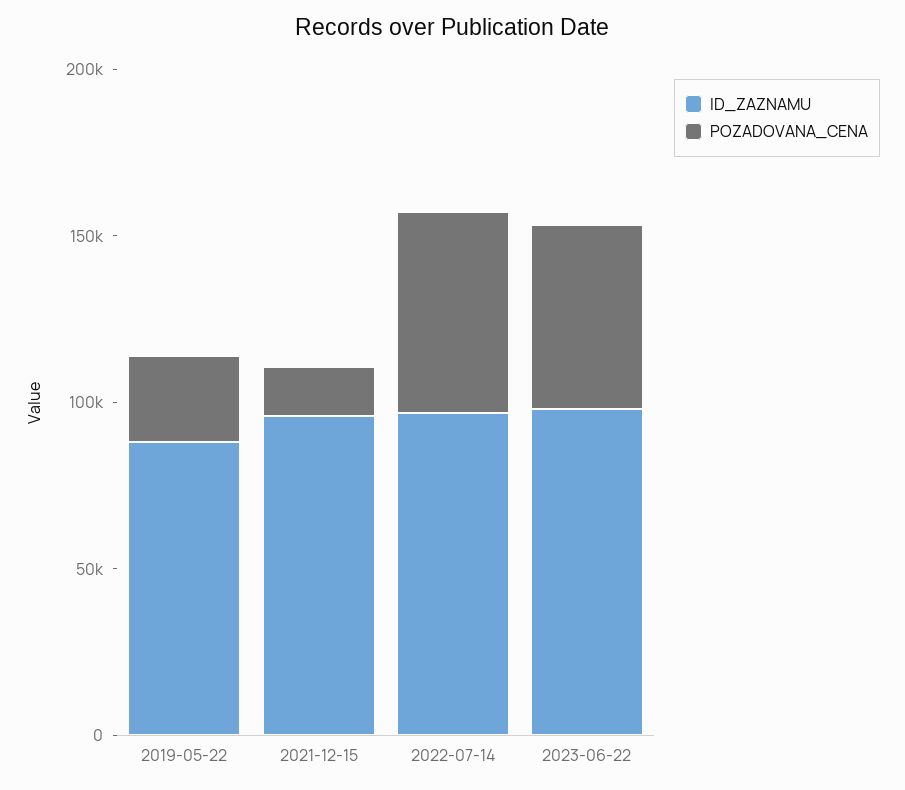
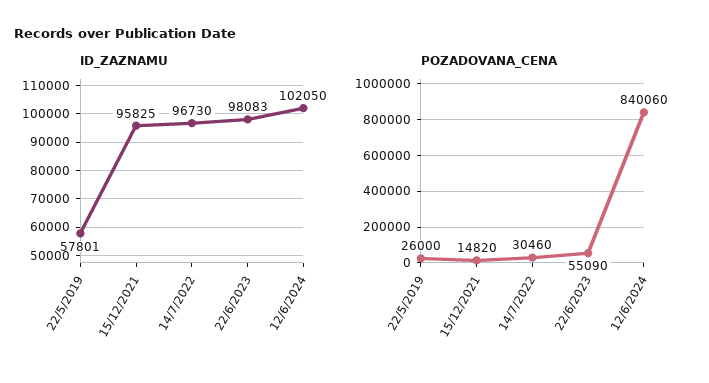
ID_ZAZNAMU, 2019-05-22: 90000 -> 57801
POZADOVANA_CENA, 2022-07-14: 60000 -> 30460
ID_ZAZNAMU, 12/6/2024: none -> 102050
POZADOVANA_CENA, 12/6/2024: none -> 840060

